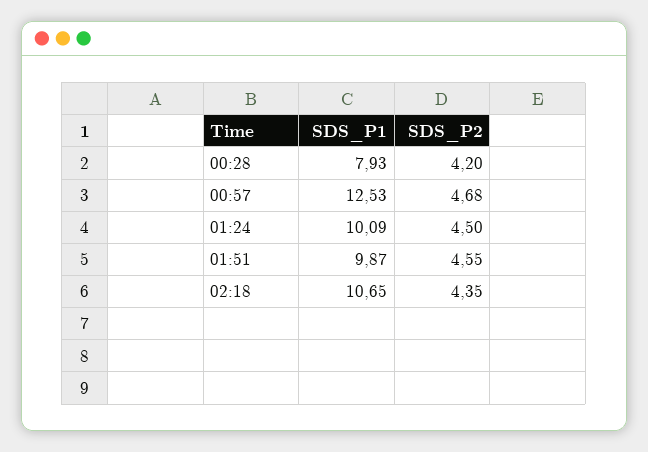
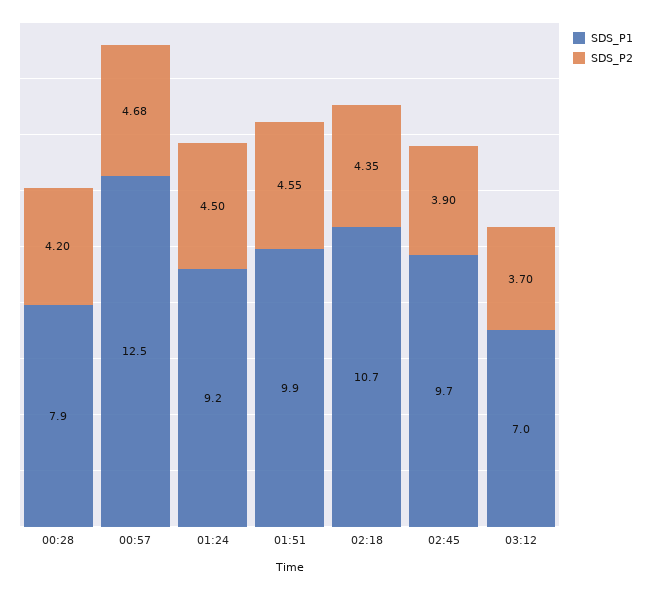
SDS_P1, 01:24: 10.09 -> 9.2
SDS_P1, 02:45: none -> 9.7
SDS_P2, 02:45: none -> 3.9
SDS_P1, 03:12: none -> 7
SDS_P2, 03:12: none -> 3.7

